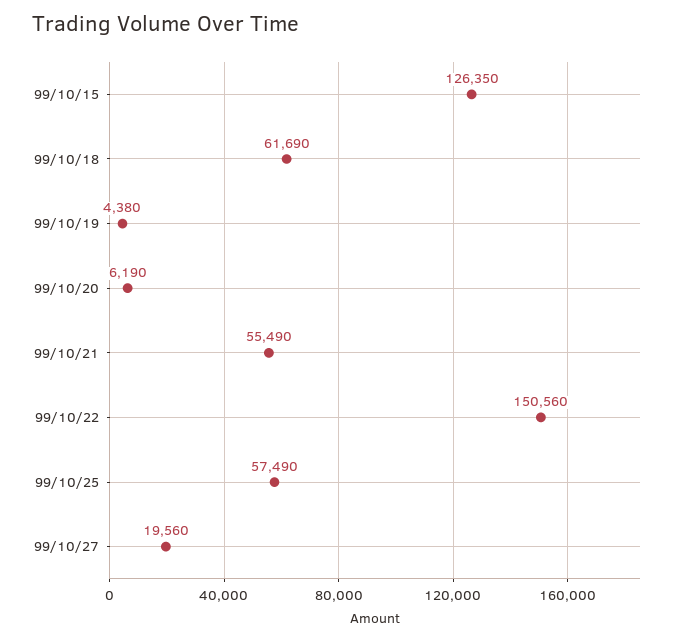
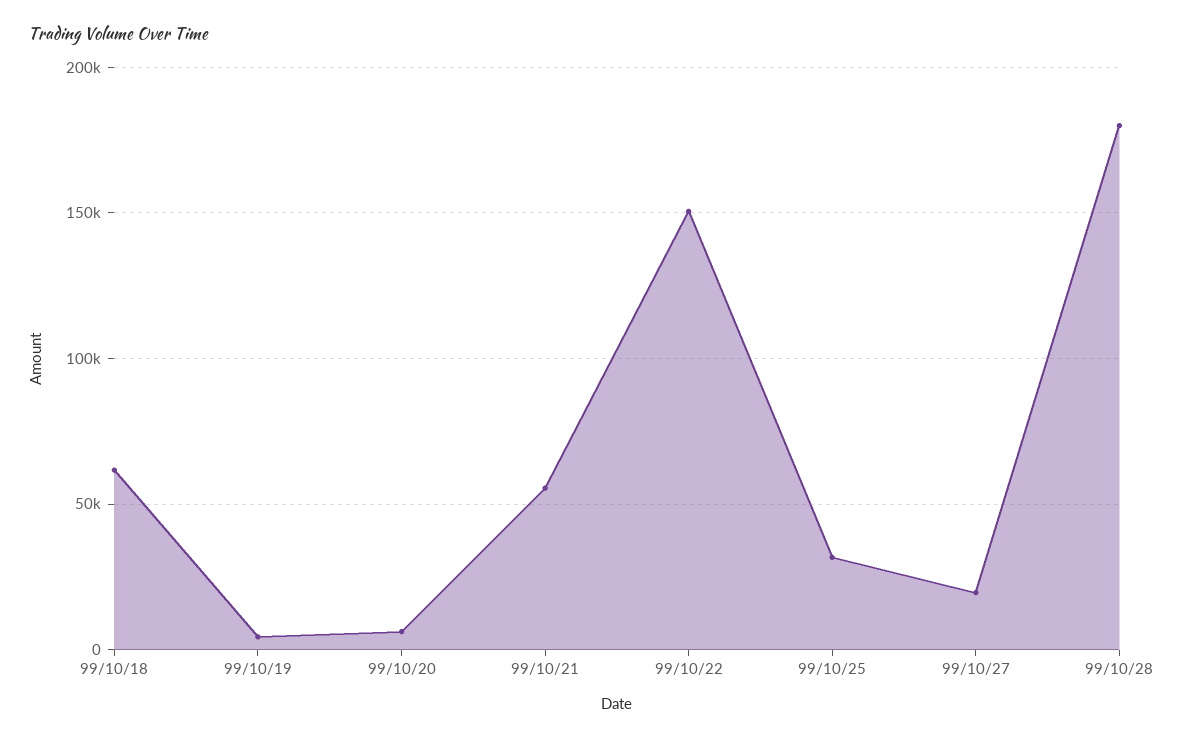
99/10/15: 126350 -> none
99/10/25: 57490 -> 30000
99/10/28: none -> 180000

